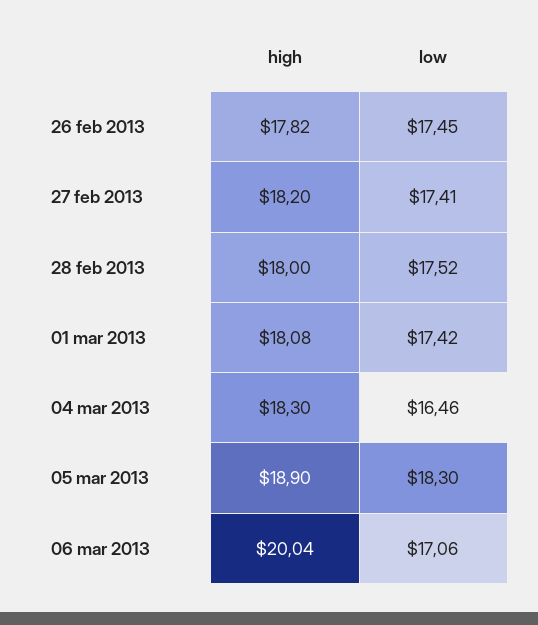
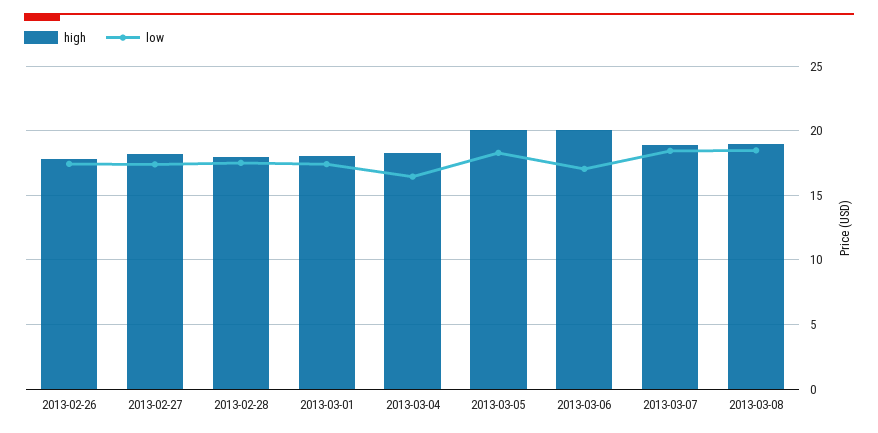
high, 05 mar 2013: 18.9 -> 20
high, 2013-03-07: none -> 19
low, 2013-03-07: none -> 18.5
high, 2013-03-08: none -> 19
low, 2013-03-08: none -> 18.5

